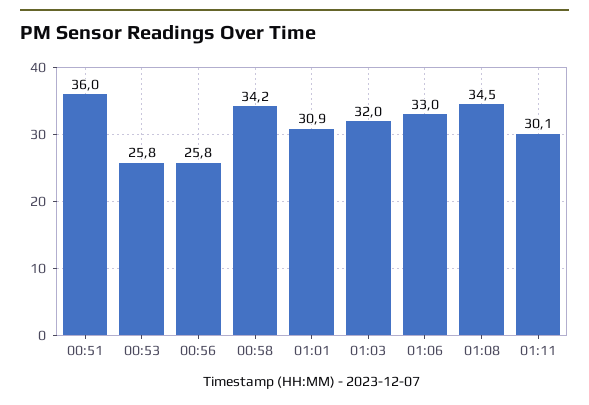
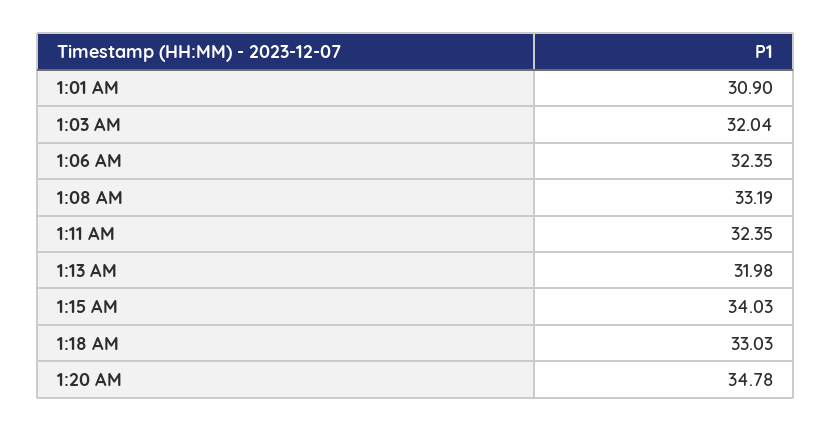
00:51: 36 -> none
00:53: 25.8 -> none
00:56: 25.8 -> none
00:58: 34.2 -> none
01:06: 33 -> 32.35
01:08: 34.5 -> 33.19
01:11: 30.1 -> 32.35
1:13 AM: none -> 31.98
1:15 AM: none -> 34.03
1:18 AM: none -> 33.03
1:20 AM: none -> 34.78

